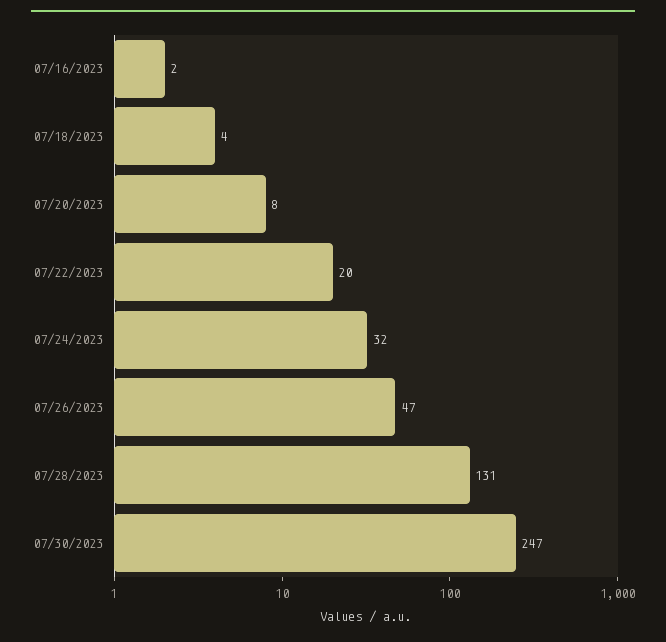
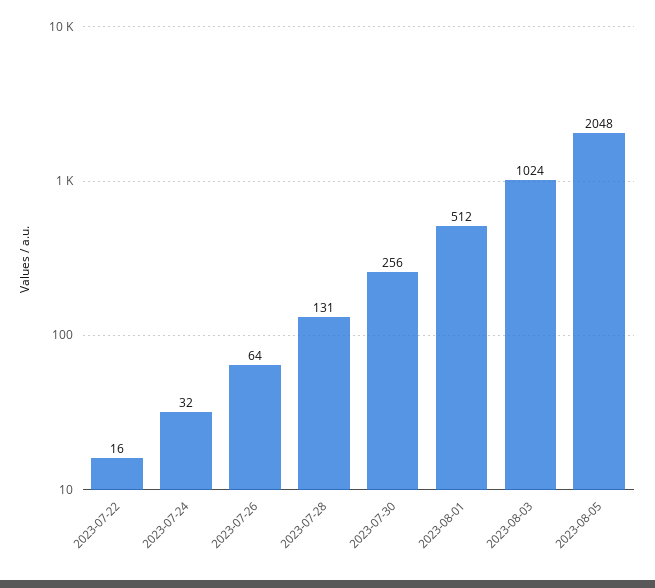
07/16/2023: 2 -> none
07/18/2023: 4 -> none
07/20/2023: 8 -> none
07/22/2023: 20 -> 16
07/26/2023: 47 -> 64
07/30/2023: 247 -> 256
2023-08-01: none -> 512
2023-08-03: none -> 1024
2023-08-05: none -> 2048

